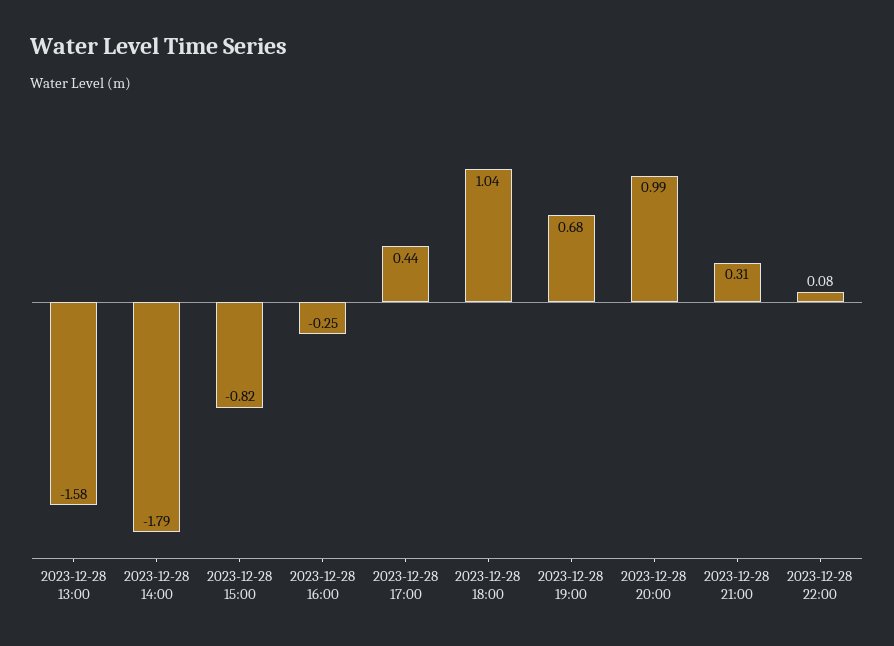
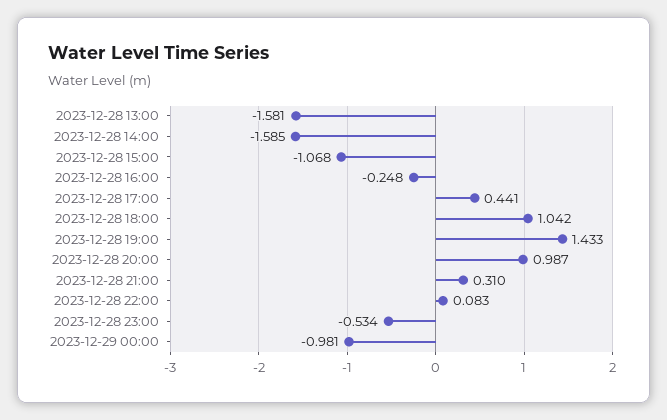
2023-12-28 14:00: -1.79 -> -1.585
2023-12-28 15:00: -0.82 -> -1.068
2023-12-28 19:00: 0.68 -> 1.433
2023-12-28 23:00: none -> -0.534
2023-12-29 00:00: none -> -0.981

